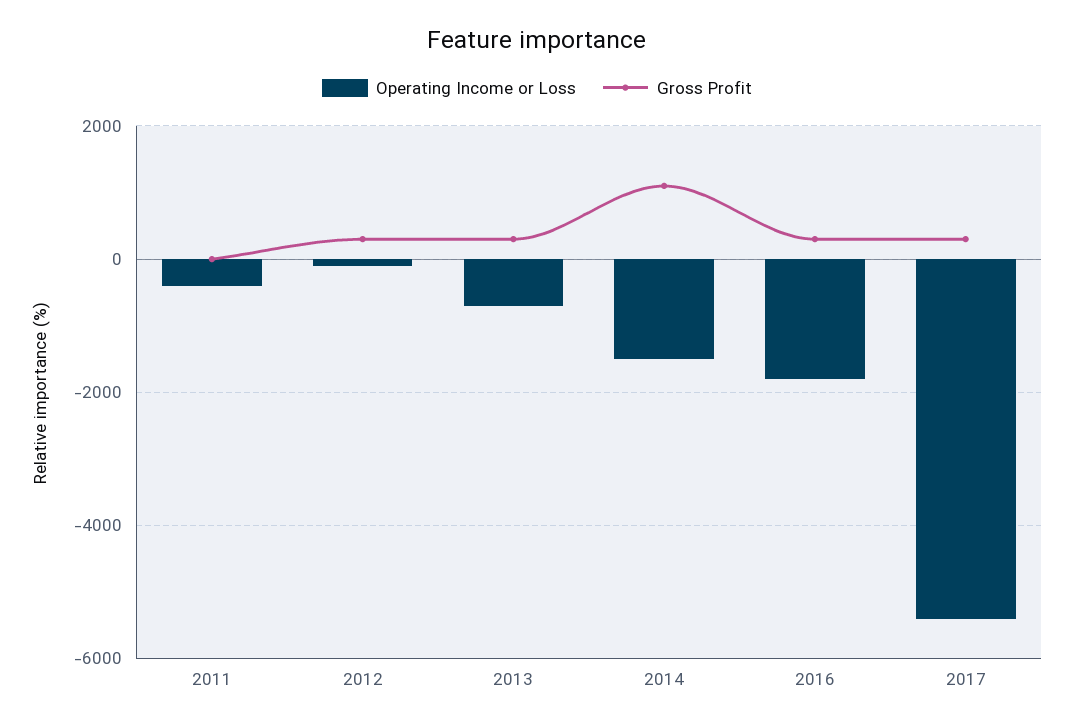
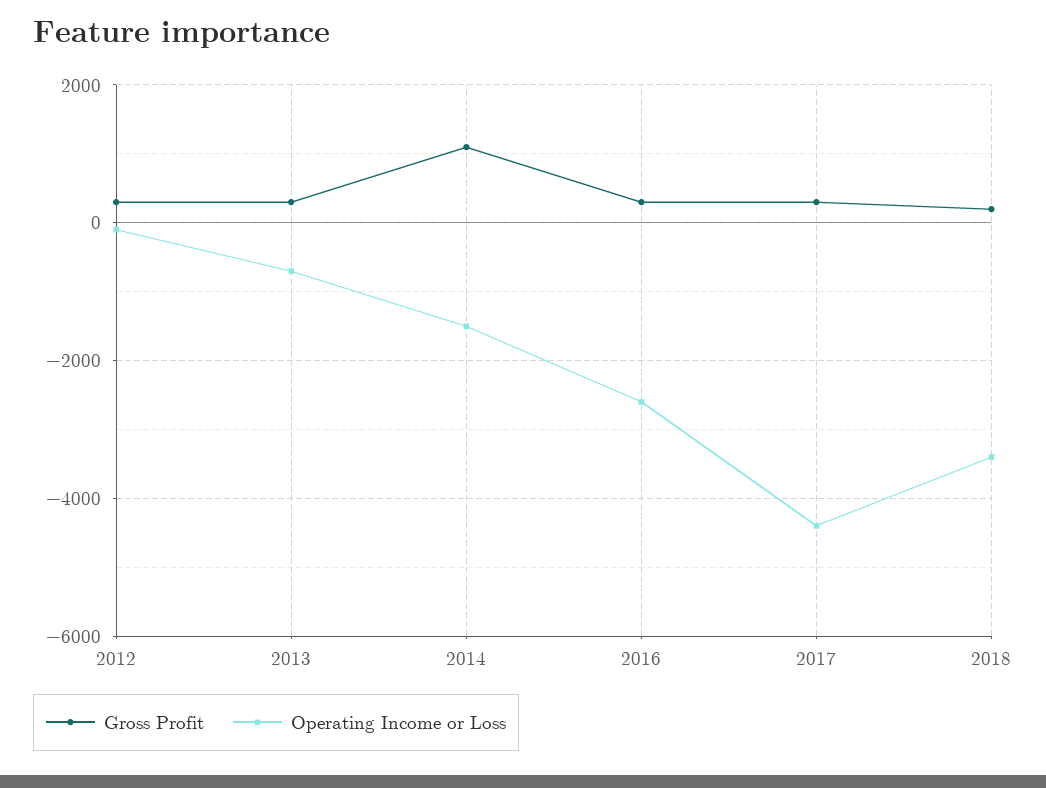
Operating Income or Loss, 2011: -400 -> none
Gross Profit, 2011: 0 -> none
Operating Income or Loss, 2016: -1800 -> -2600
Operating Income or Loss, 2017: -5400 -> -4400
Gross Profit, 2018: none -> 200
Operating Income or Loss, 2018: none -> -3400

